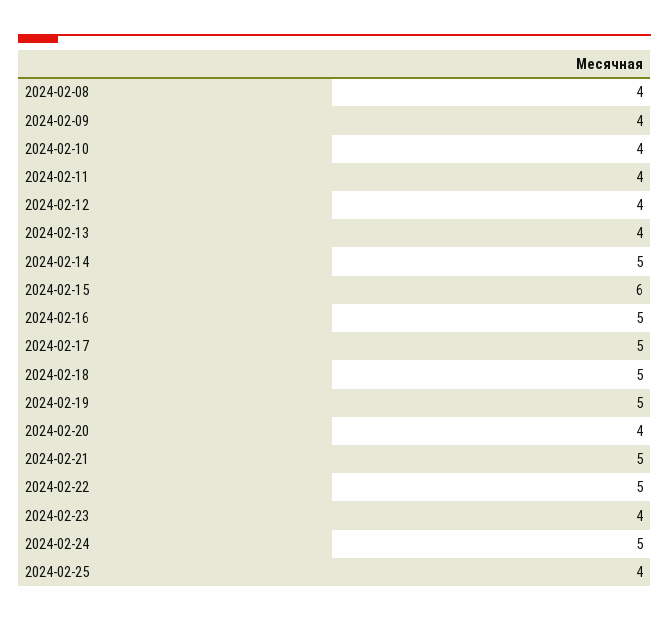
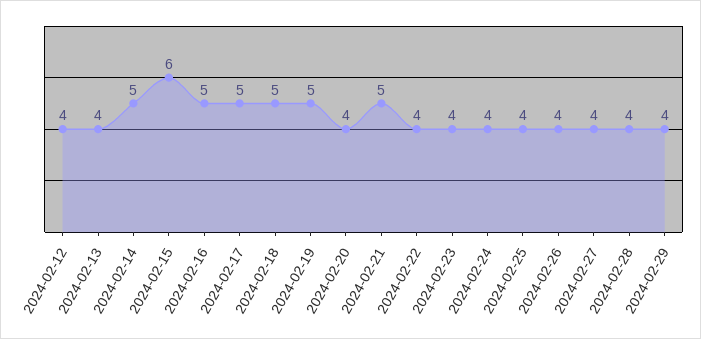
2024-02-08: 4 -> none
2024-02-09: 4 -> none
2024-02-10: 4 -> none
2024-02-11: 4 -> none
2024-02-22: 5 -> 4
2024-02-24: 5 -> 4
2024-02-26: none -> 4
2024-02-27: none -> 4
2024-02-28: none -> 4
2024-02-29: none -> 4

